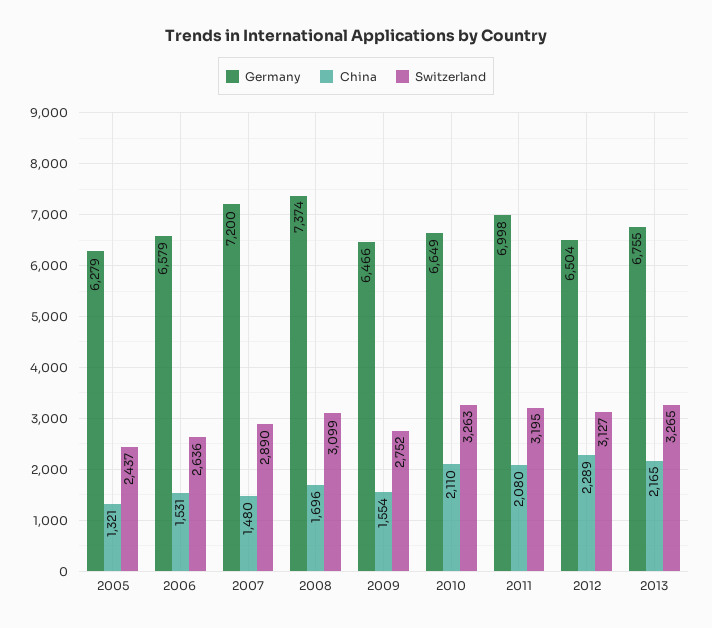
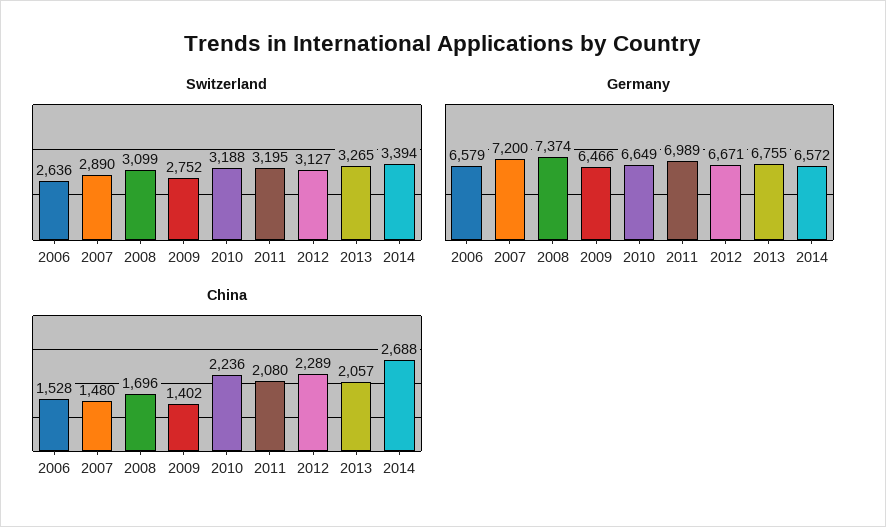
Germany, 2005: 6279 -> none
China, 2005: 1321 -> none
Switzerland, 2005: 2437 -> none
China, 2006: 1531 -> 1528
China, 2009: 1554 -> 1402
China, 2010: 2110 -> 2236
Switzerland, 2010: 3263 -> 3188
Germany, 2011: 6998 -> 6989
Germany, 2012: 6504 -> 6671
China, 2013: 2165 -> 2057
Switzerland, 2014: none -> 3394
Germany, 2014: none -> 6572
China, 2014: none -> 2688

